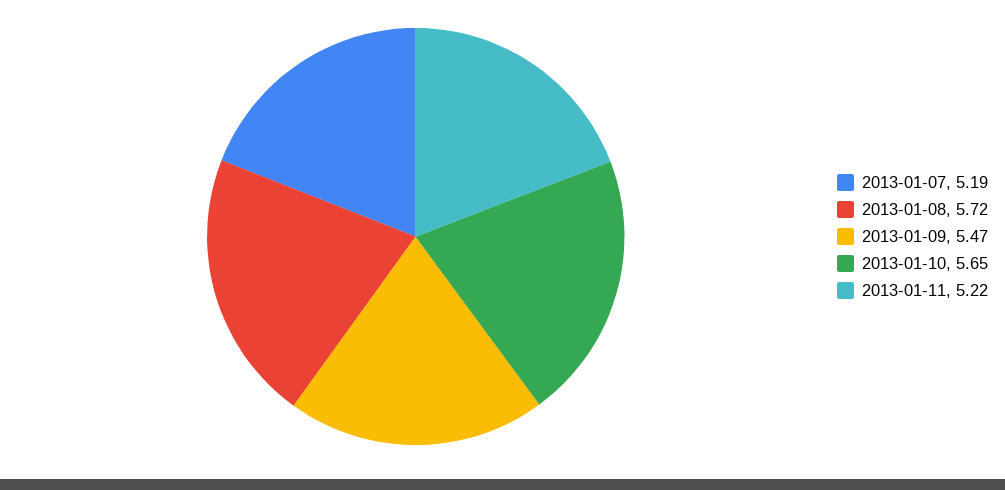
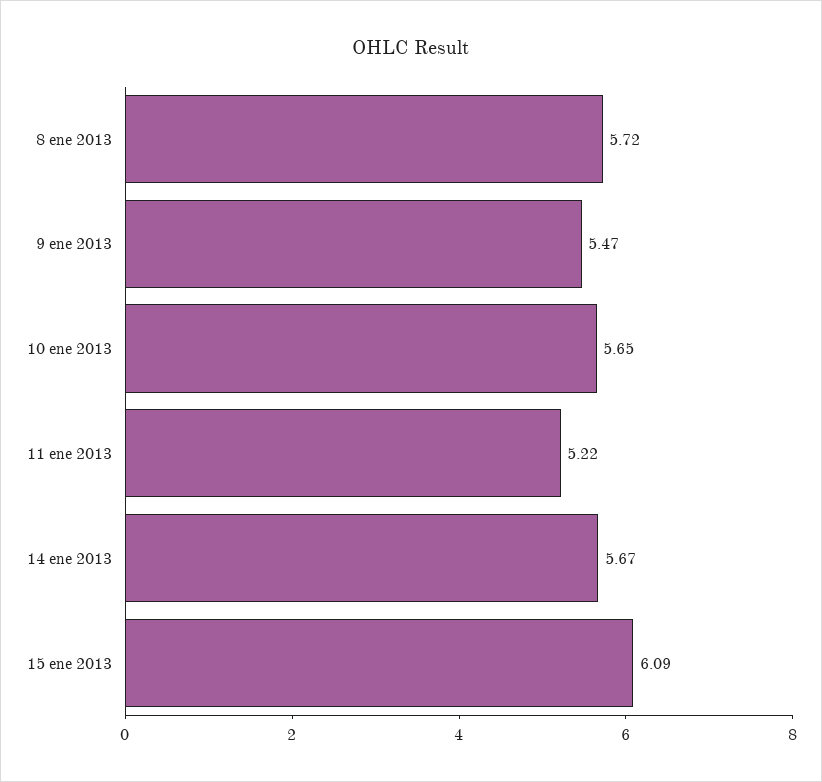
2013-01-07: 5.19 -> none
14 ene 2013: none -> 5.67
15 ene 2013: none -> 6.09

